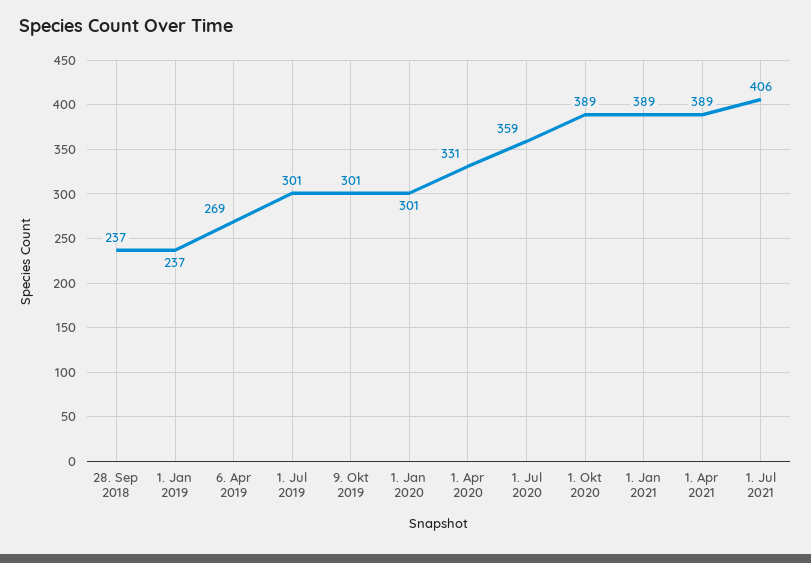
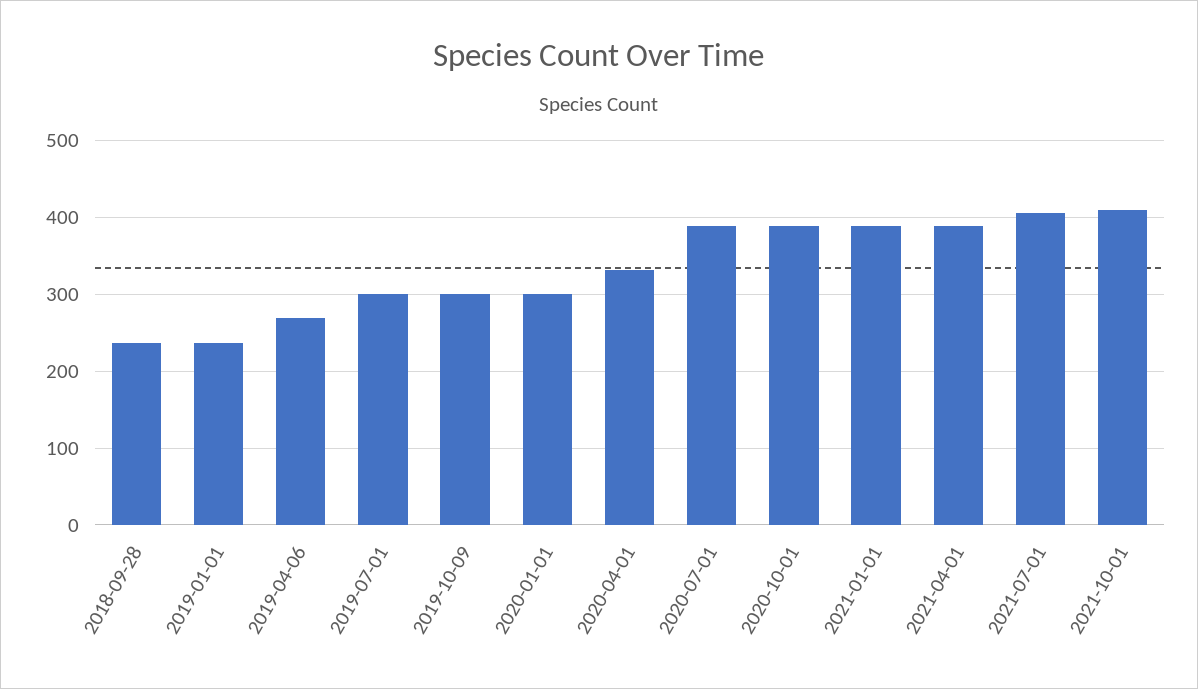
1. Jul 2020: 359 -> 390
2021-10-01: none -> 410

